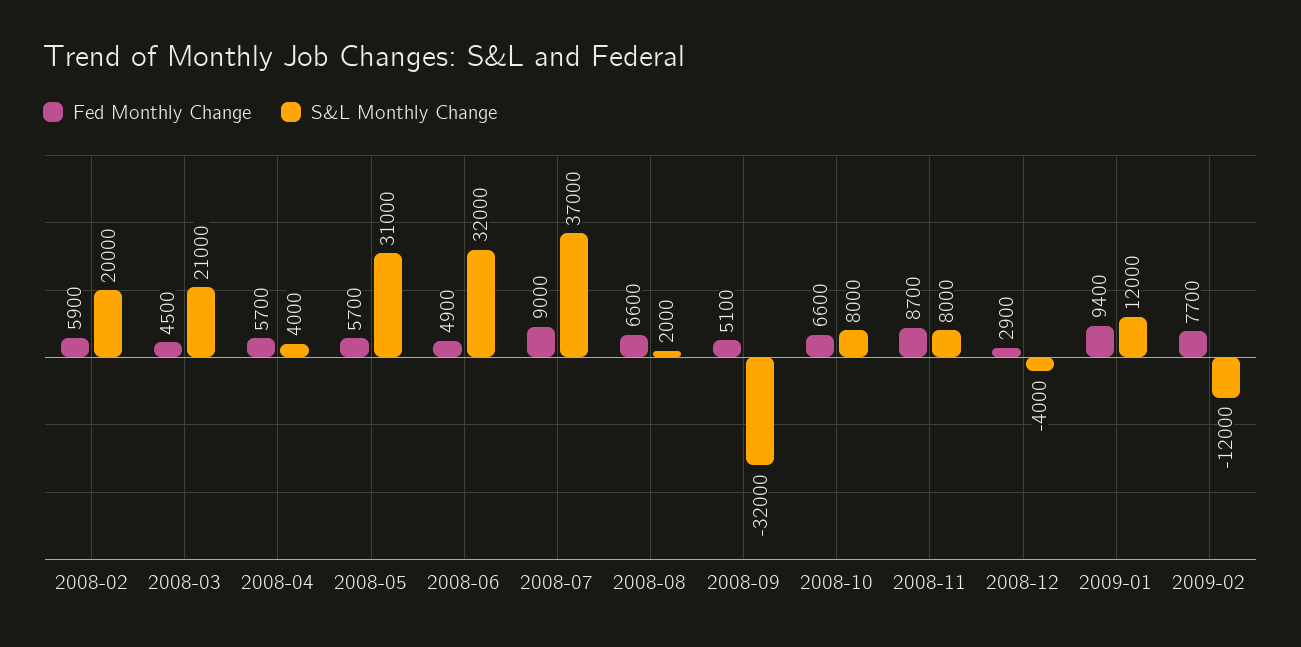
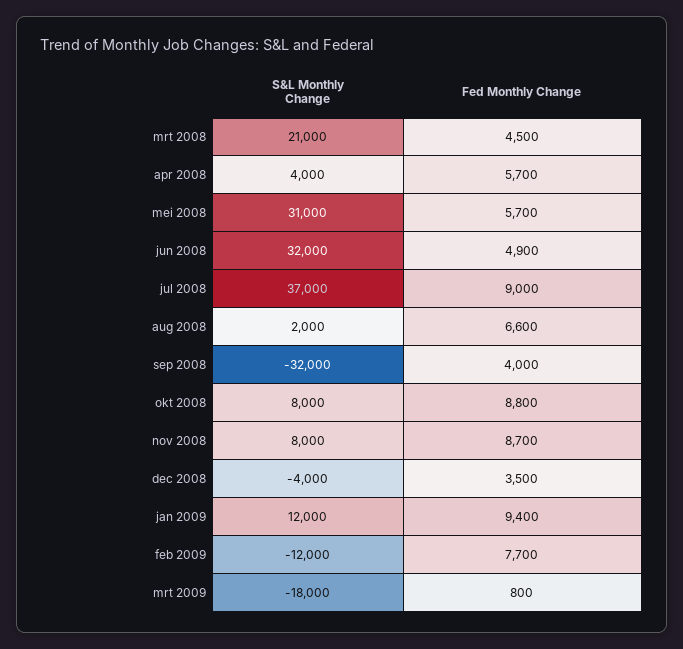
Fed Monthly Change, 2008-02: 5900 -> none
S&L Monthly Change, 2008-02: 20000 -> none
Fed Monthly Change, 2008-09: 5100 -> 4000
Fed Monthly Change, 2008-10: 6600 -> 8800
Fed Monthly Change, 2008-12: 2900 -> 3500
S&L Monthly Change, mrt 2009: none -> -18000
Fed Monthly Change, mrt 2009: none -> 800

